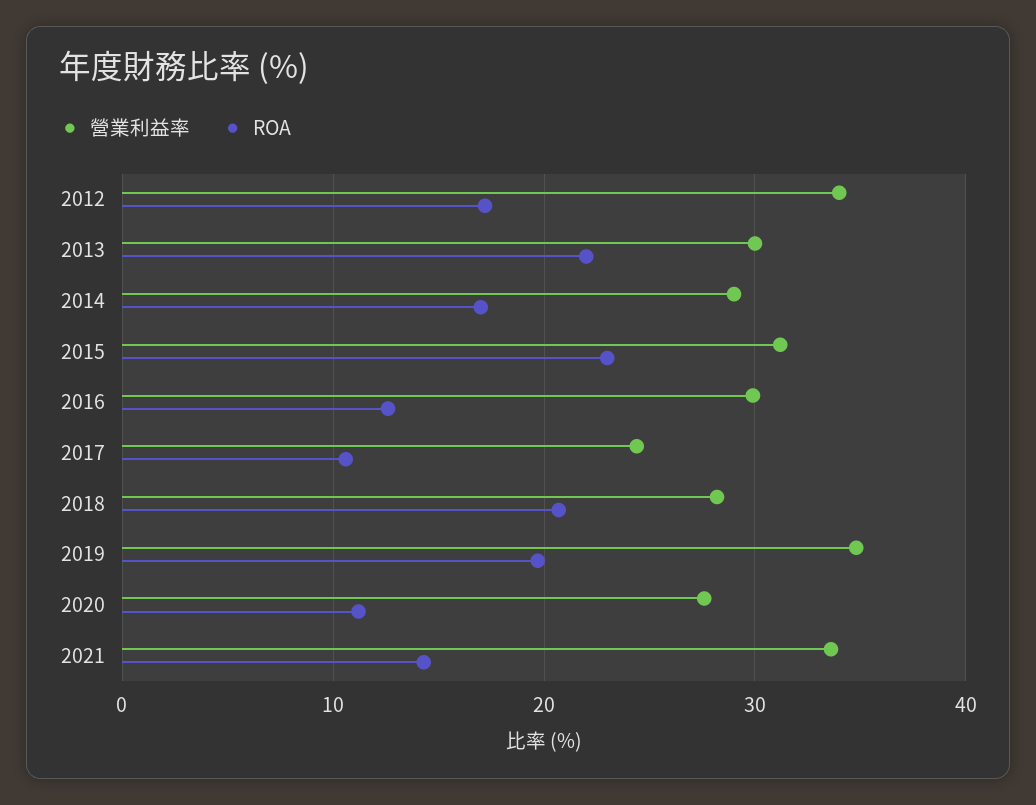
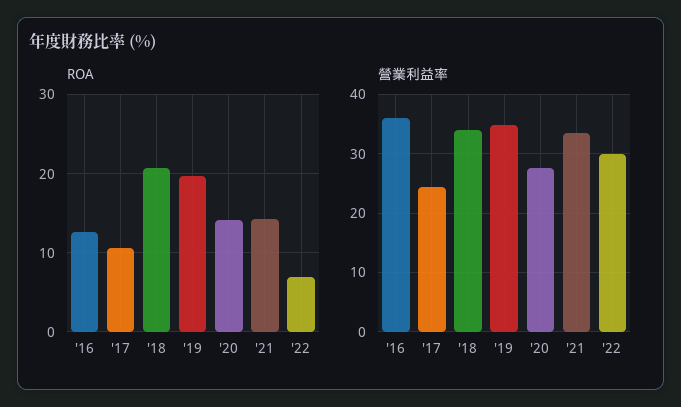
營業利益率, 2012: 34 -> none
ROA, 2012: 17 -> none
營業利益率, 2013: 30 -> none
ROA, 2013: 22 -> none
營業利益率, 2014: 29 -> none
ROA, 2014: 17 -> none
營業利益率, 2015: 31 -> none
ROA, 2015: 23 -> none
營業利益率, 2016: 30 -> 36
營業利益率, 2018: 28 -> 34
ROA, 2020: 11 -> 14
ROA, '22: none -> 7
營業利益率, '22: none -> 30

